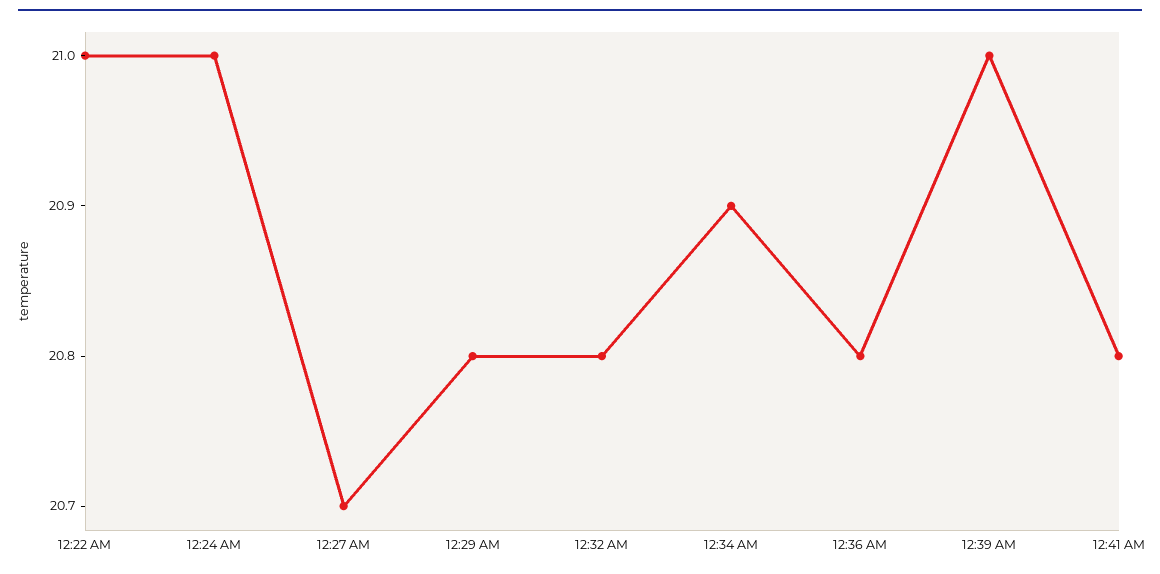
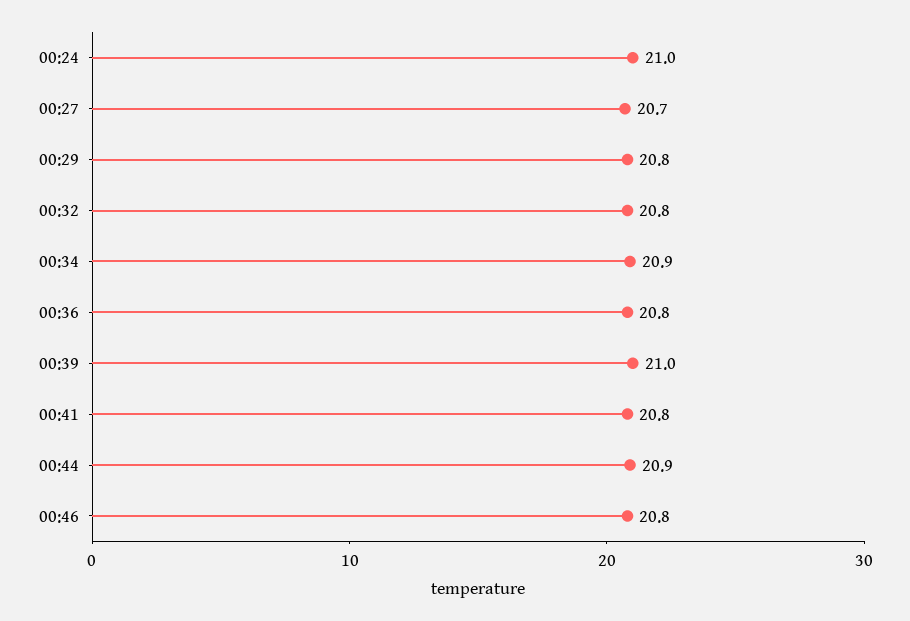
12:22 AM: 21 -> none
00:44: none -> 20.9
00:46: none -> 20.8

